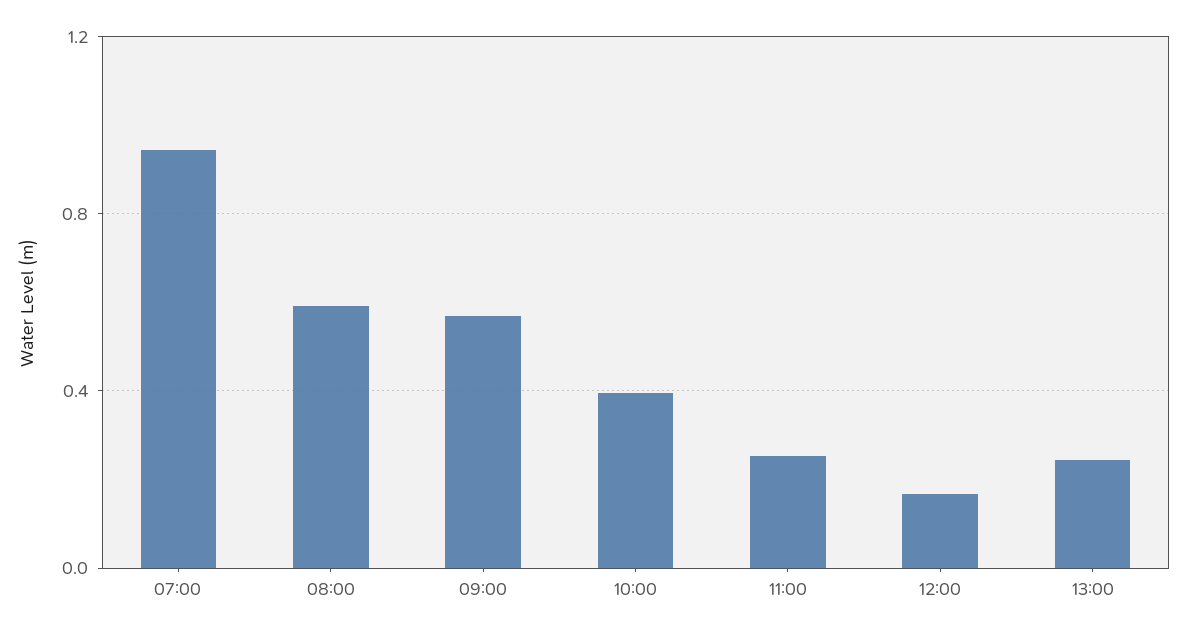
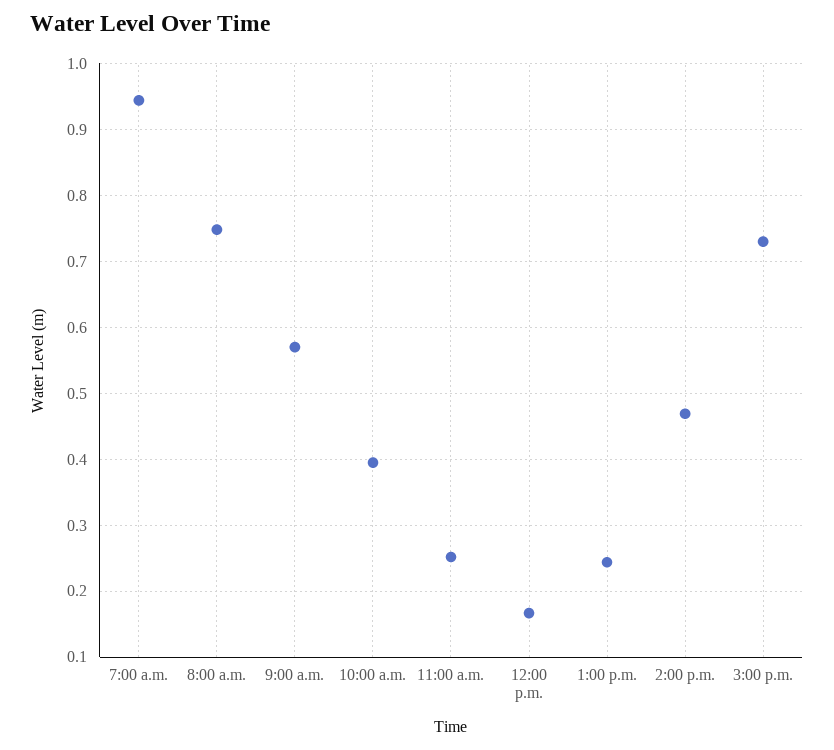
08:00: 0.6 -> 0.75
2:00 p.m.: none -> 0.47
3:00 p.m.: none -> 0.73

